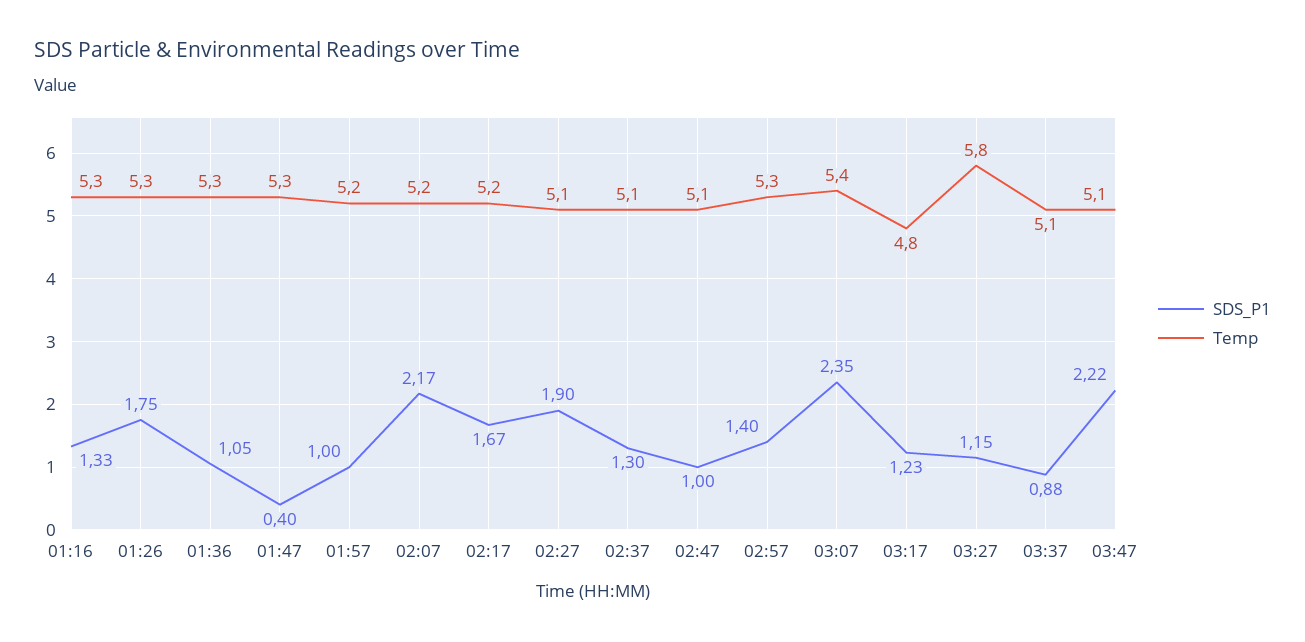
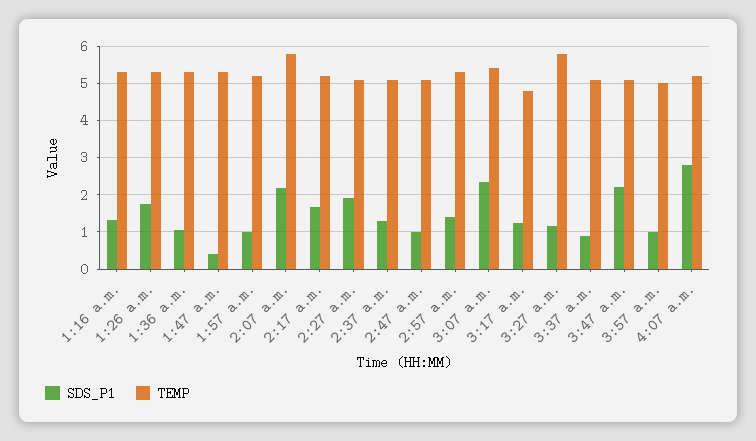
Temp, 02:07: 5.2 -> 5.8
SDS_P1, 3:57 a.m.: none -> 1
Temp, 3:57 a.m.: none -> 5
SDS_P1, 4:07 a.m.: none -> 2.8
Temp, 4:07 a.m.: none -> 5.2

